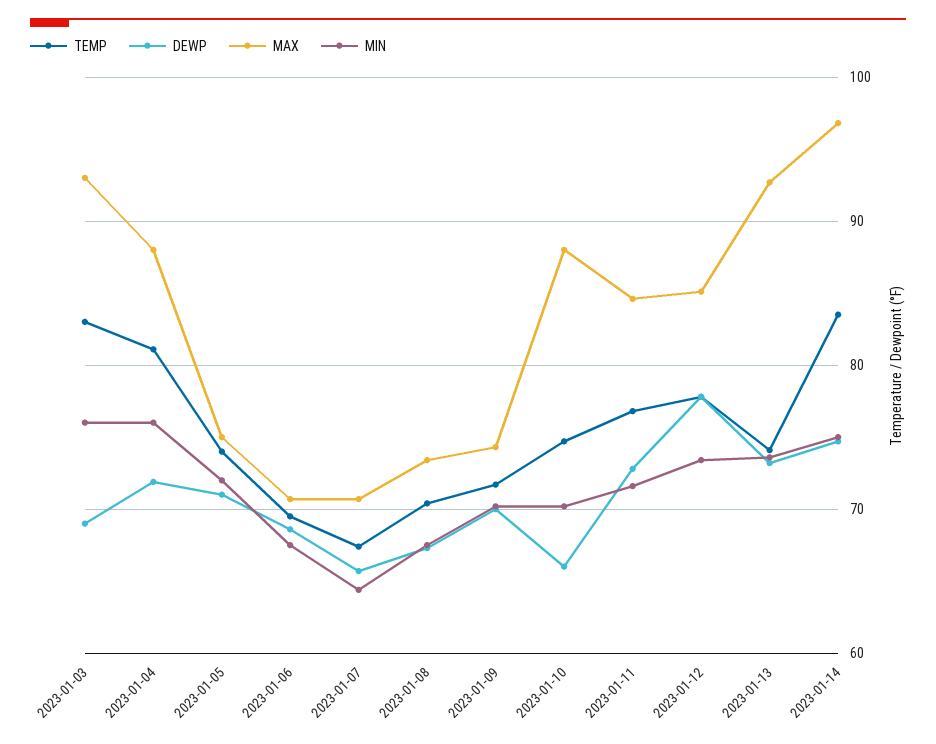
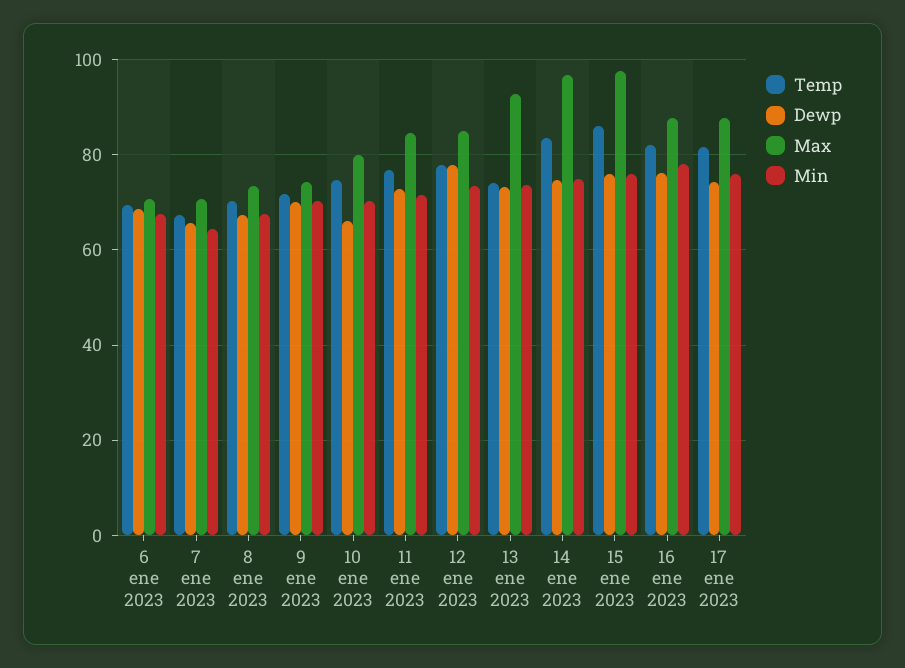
TEMP, 2023-01-03: 83 -> none
DEWP, 2023-01-03: 69 -> none
MAX, 2023-01-03: 93 -> none
MIN, 2023-01-03: 76 -> none
TEMP, 2023-01-04: 81 -> none
DEWP, 2023-01-04: 72 -> none
MAX, 2023-01-04: 88 -> none
MIN, 2023-01-04: 76 -> none
TEMP, 2023-01-05: 74 -> none
DEWP, 2023-01-05: 71 -> none
MAX, 2023-01-05: 75 -> none
MIN, 2023-01-05: 72 -> none
MAX, 2023-01-10: 88 -> 80
TEMP, 15 ene 2023: none -> 86
DEWP, 15 ene 2023: none -> 76
MAX, 15 ene 2023: none -> 98
MIN, 15 ene 2023: none -> 76
TEMP, 16 ene 2023: none -> 82
DEWP, 16 ene 2023: none -> 76
MAX, 16 ene 2023: none -> 88
MIN, 16 ene 2023: none -> 78
TEMP, 17 ene 2023: none -> 82
DEWP, 17 ene 2023: none -> 74
MAX, 17 ene 2023: none -> 88
MIN, 17 ene 2023: none -> 76

